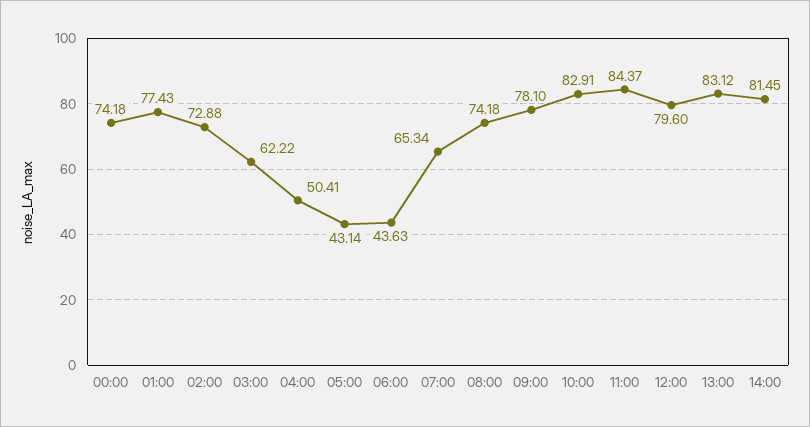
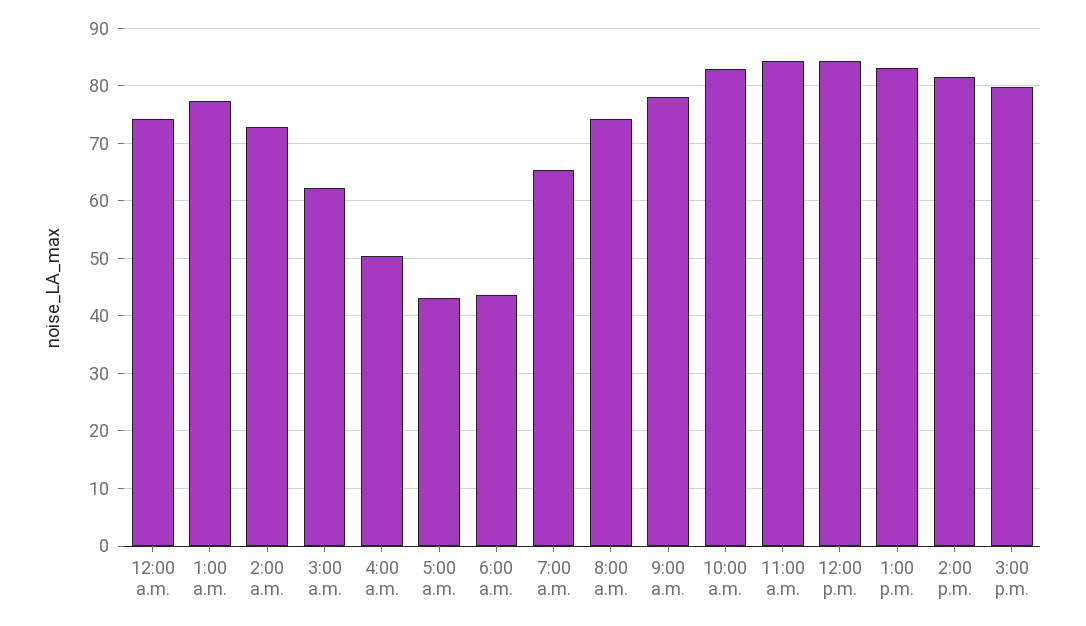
12:00: 79.6 -> 84
3:00 p.m.: none -> 80

